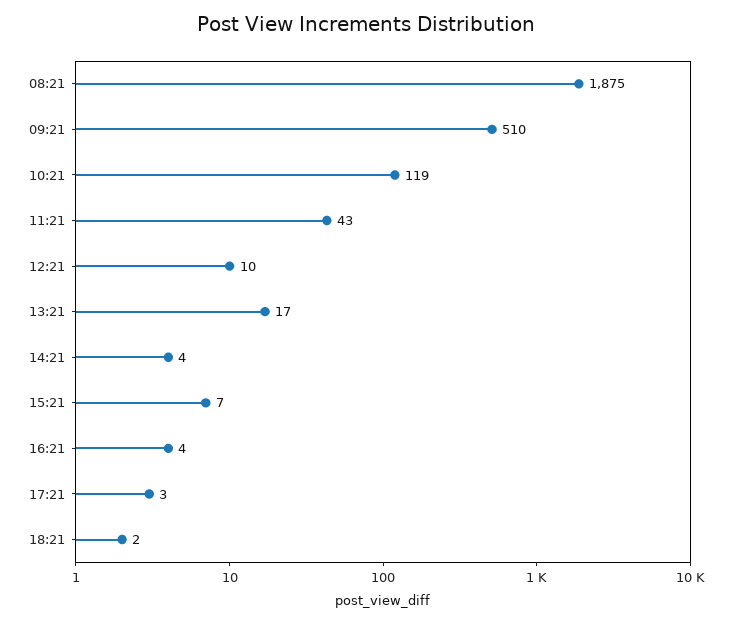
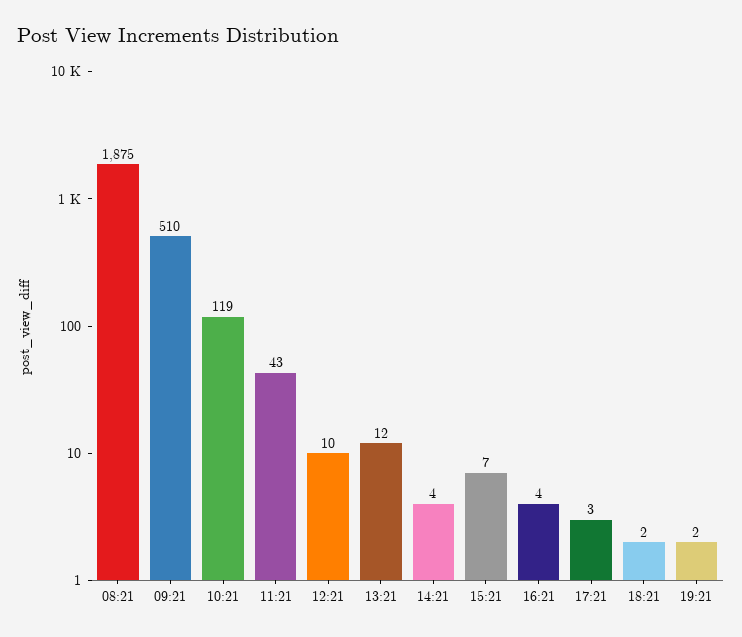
13:21: 17 -> 12
19:21: none -> 2

